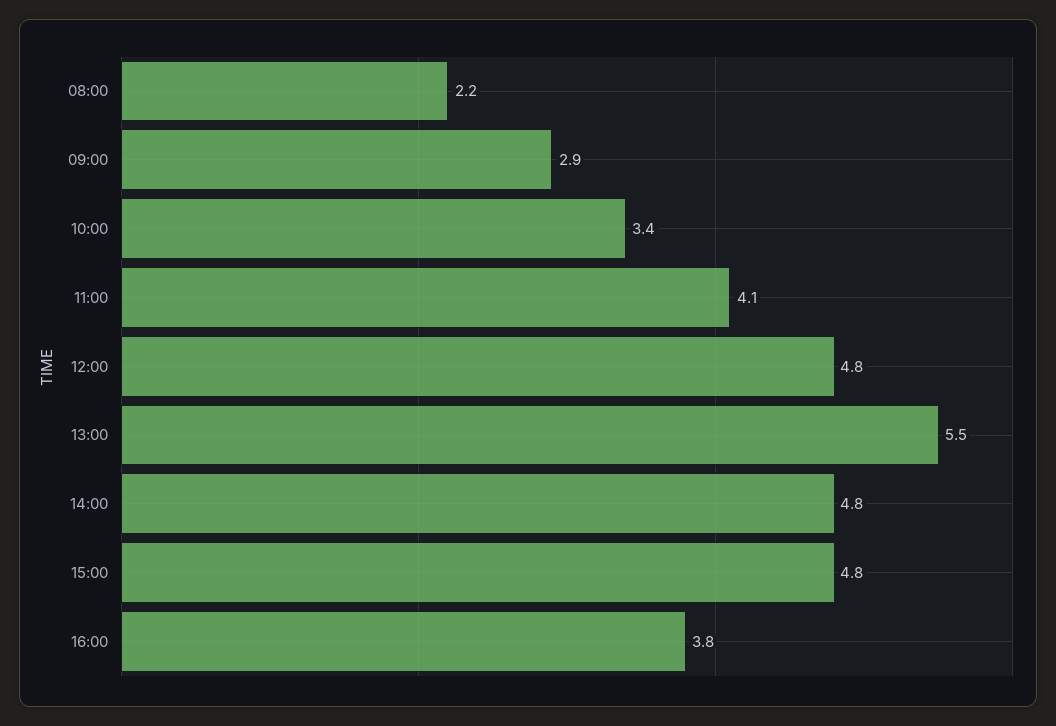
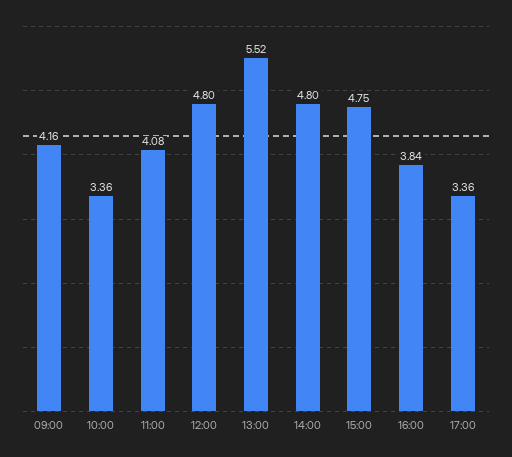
08:00: 2.2 -> none
09:00: 2.9 -> 4.16
17:00: none -> 3.36

